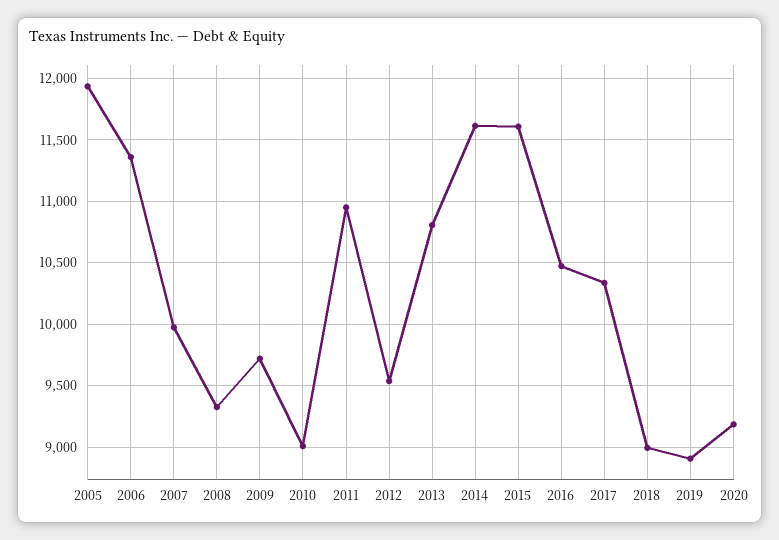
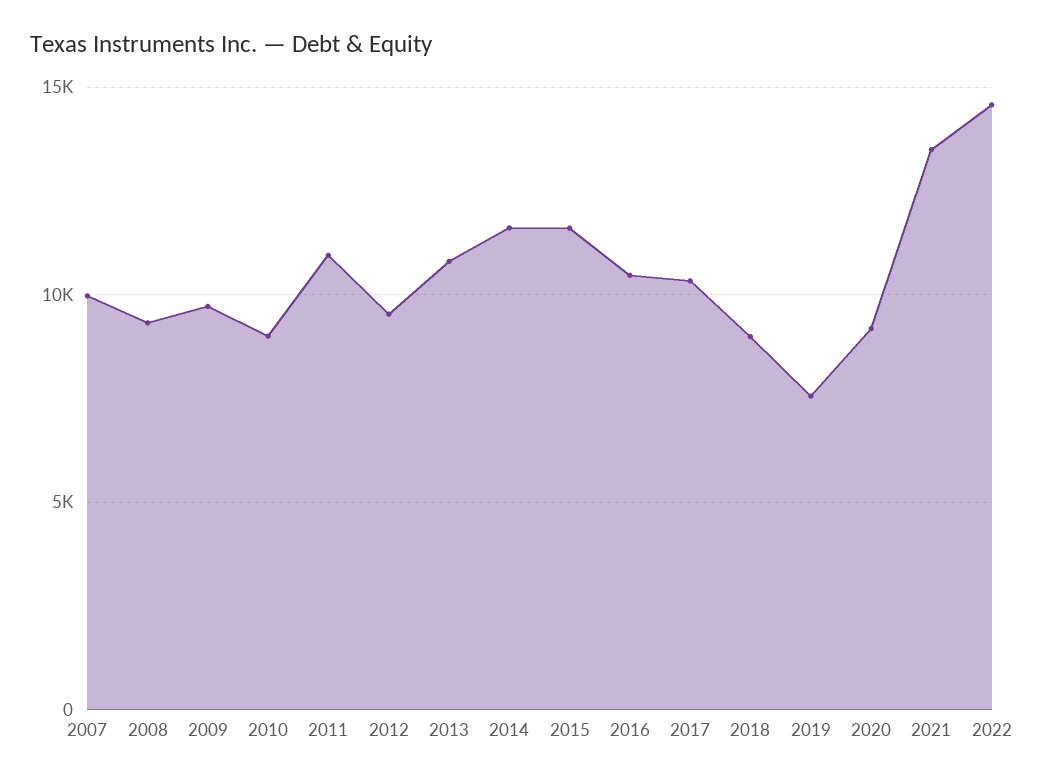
2005: 11950 -> none
2006: 11350 -> none
2019: 8900 -> 7500
2021: none -> 13500
2022: none -> 14500

